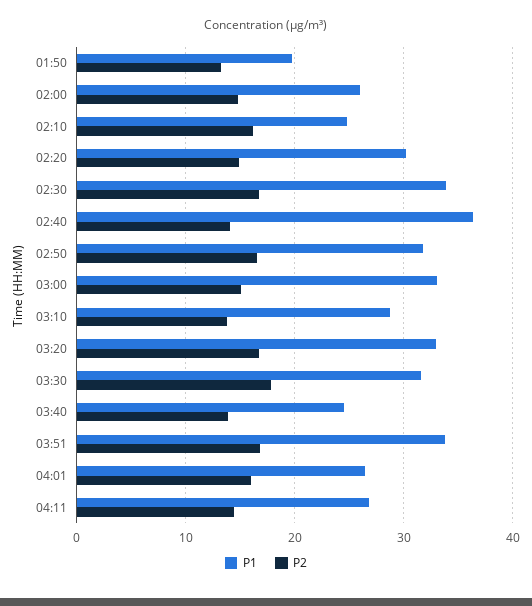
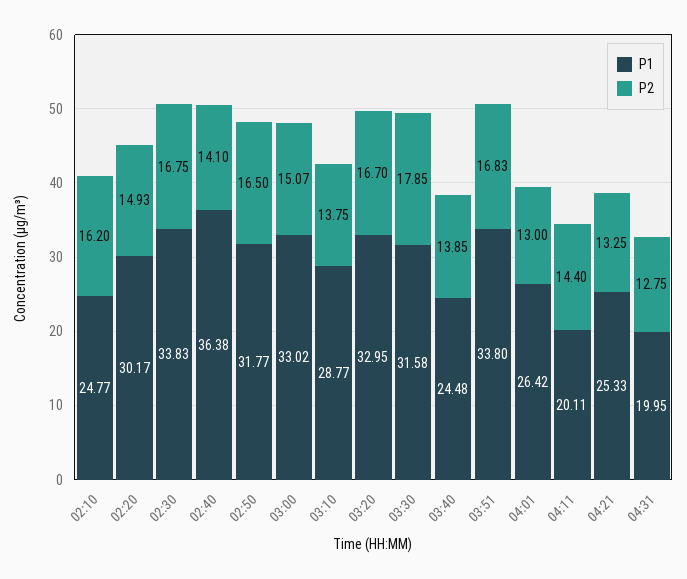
P1, 01:50: 20 -> none
P2, 01:50: 13 -> none
P1, 02:00: 26 -> none
P2, 02:00: 15 -> none
P2, 04:01: 16 -> 13
P1, 04:11: 27 -> 20.11
P1, 04:21: none -> 25.33
P2, 04:21: none -> 13.25
P1, 04:31: none -> 19.95
P2, 04:31: none -> 12.75

